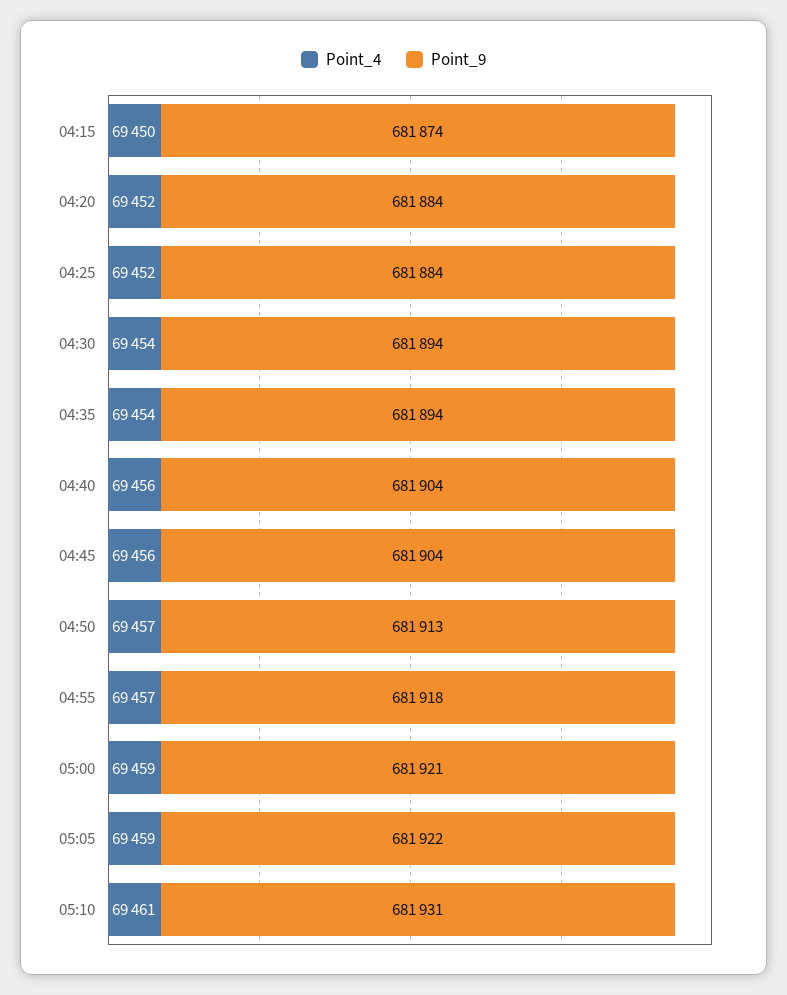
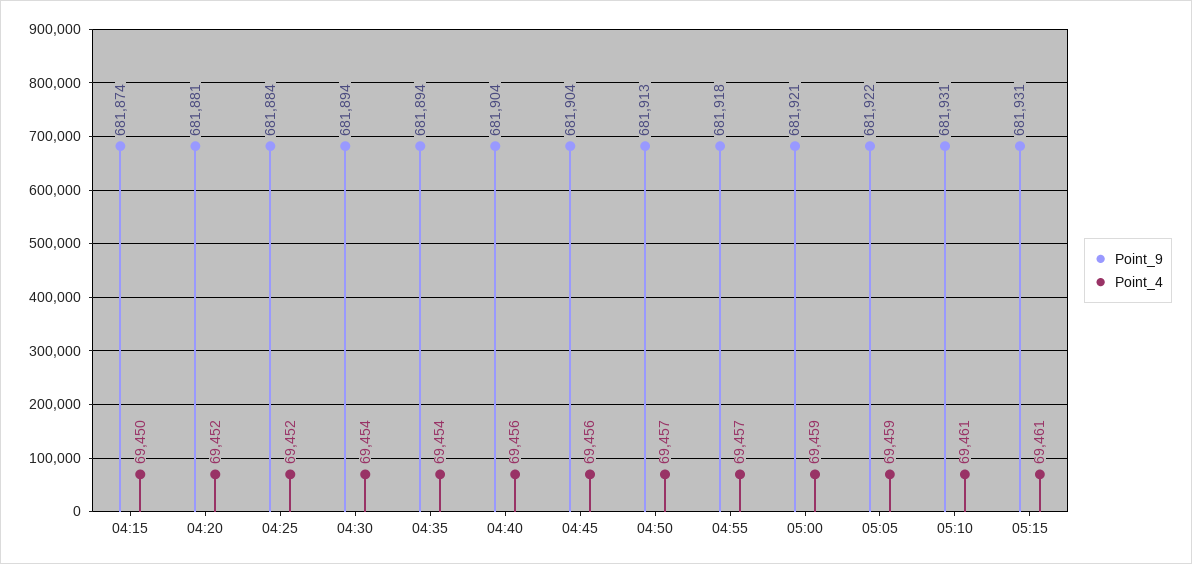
Point_9, 04:20: 681884 -> 681881
Point_9, 05:15: none -> 681931
Point_4, 05:15: none -> 69461

